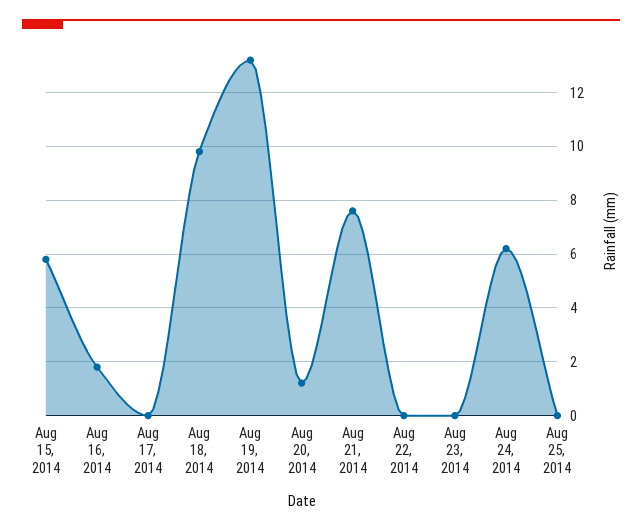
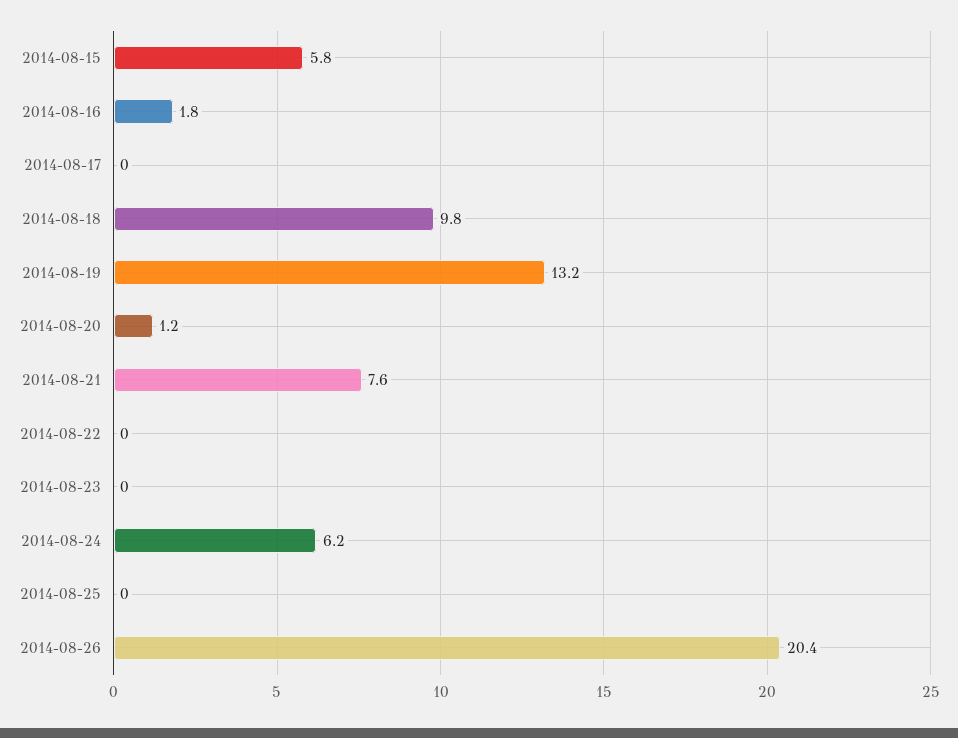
2014-08-26: none -> 20.4

